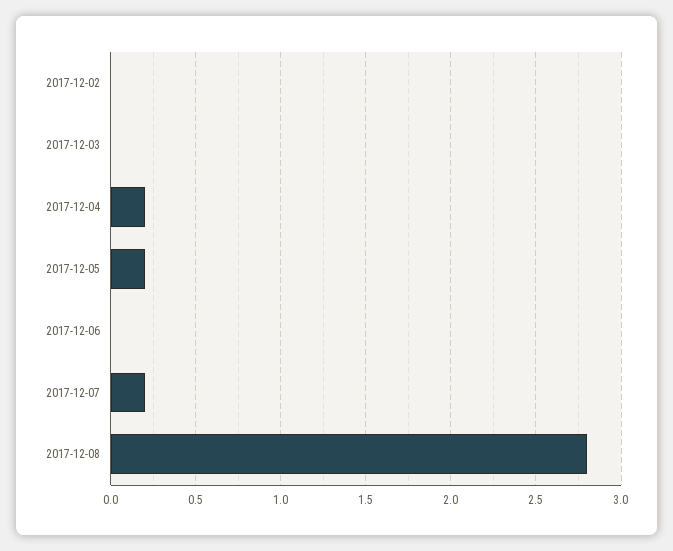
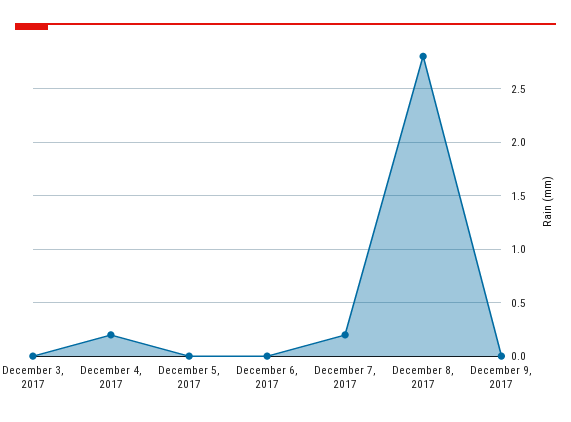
2017-12-02: 0 -> none
2017-12-05: 0.2 -> 0
December 9, 2017: none -> 0

